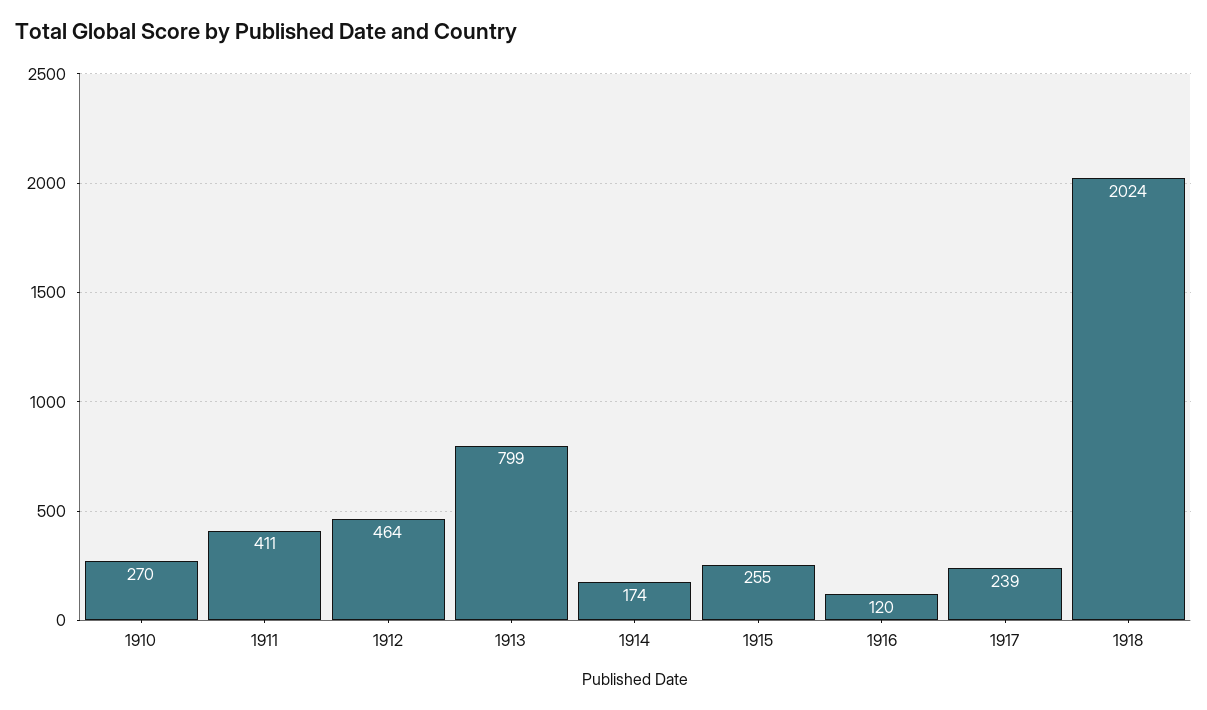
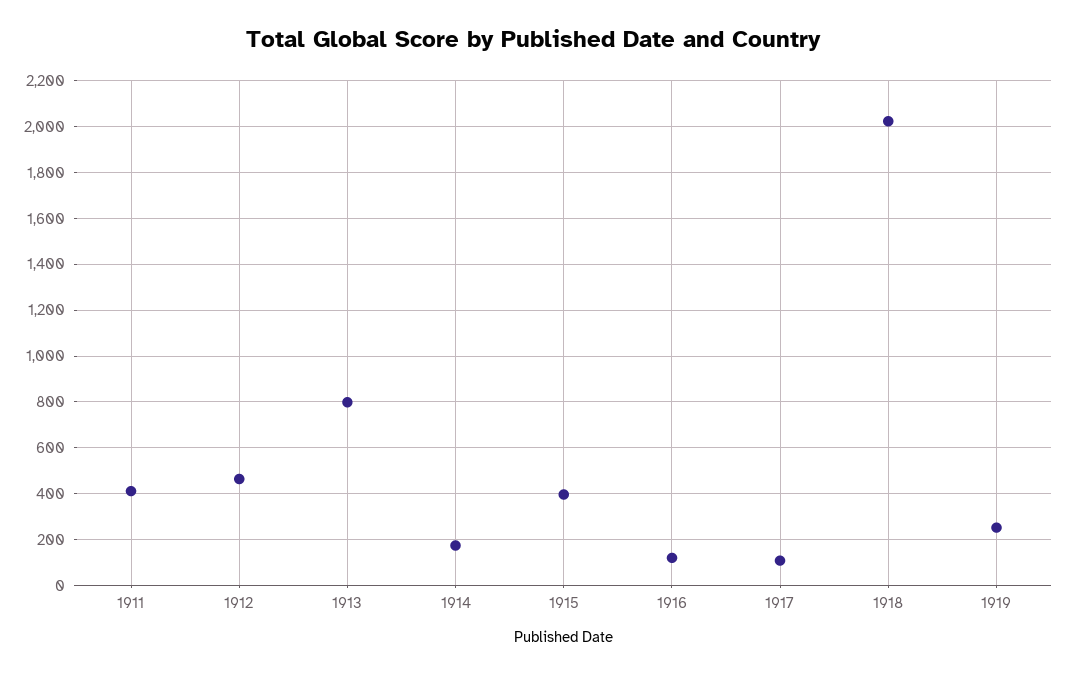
1910: 270 -> none
1915: 255 -> 400
1917: 239 -> 100
1919: none -> 250

